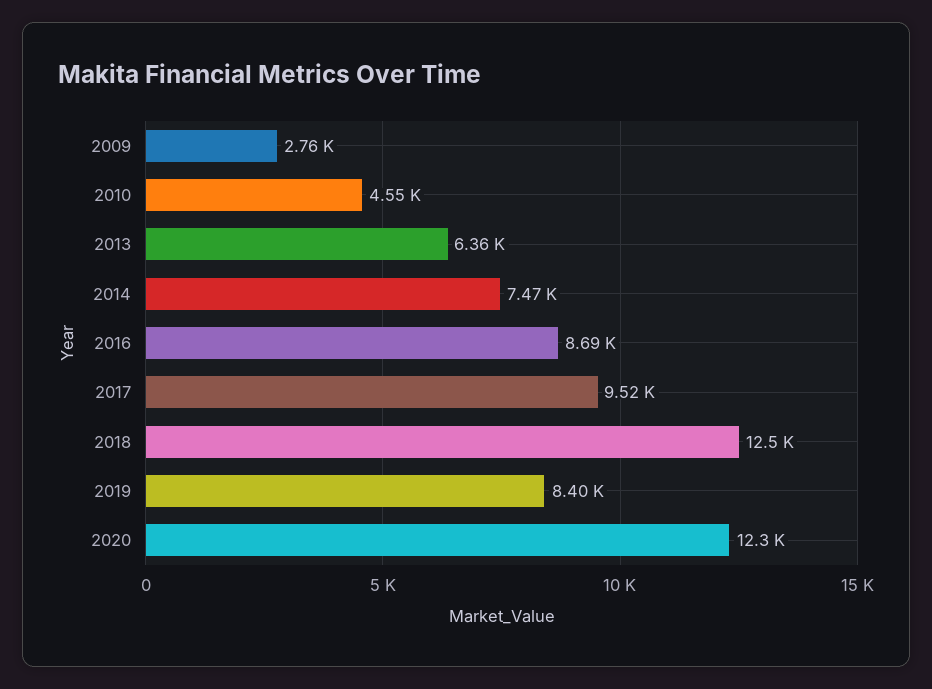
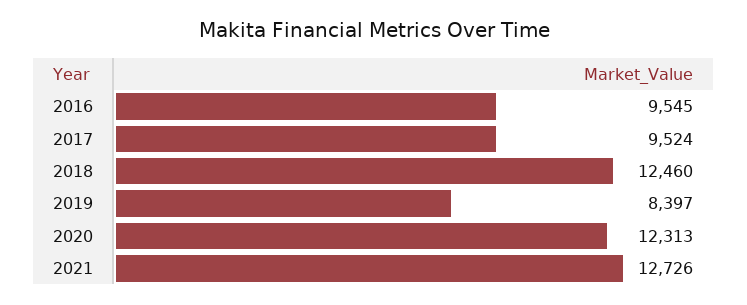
2009: 2760 -> none
2010: 4550 -> none
2013: 6360 -> none
2014: 7470 -> none
2016: 8690 -> 9545
2021: none -> 12726

